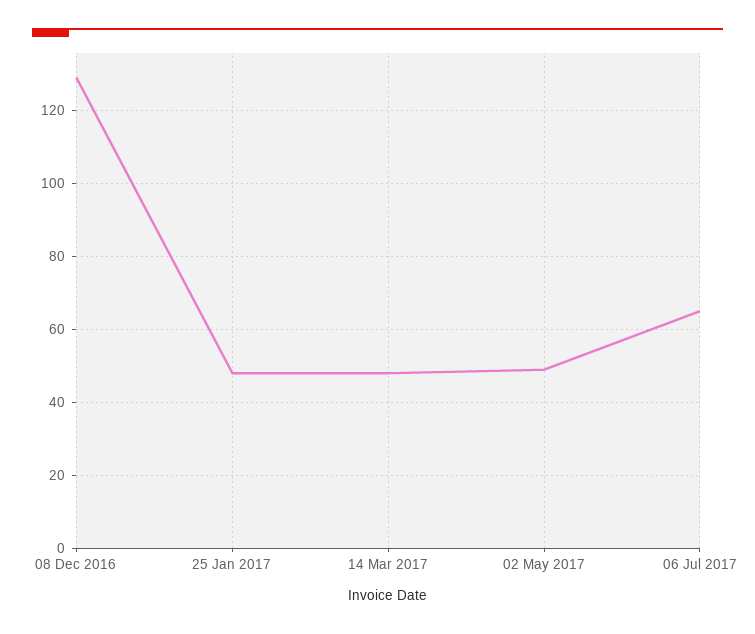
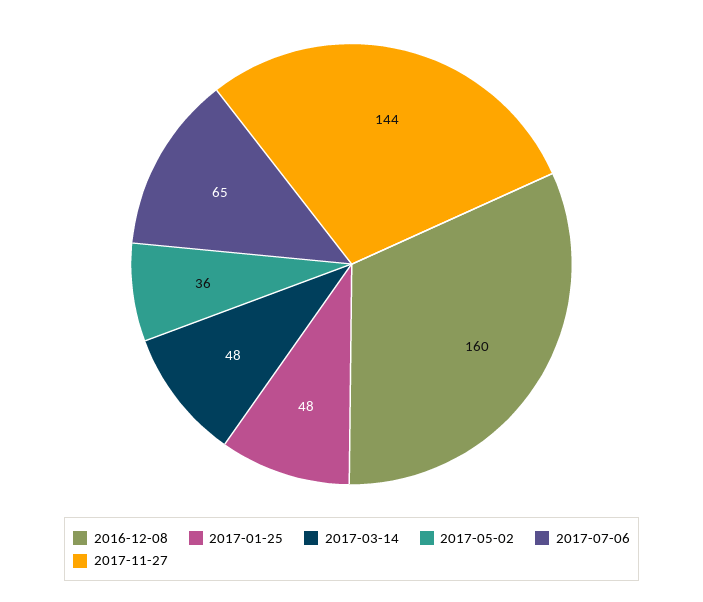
08 Dec 2016: 130 -> 160
02 May 2017: 50 -> 36
2017-11-27: none -> 144

